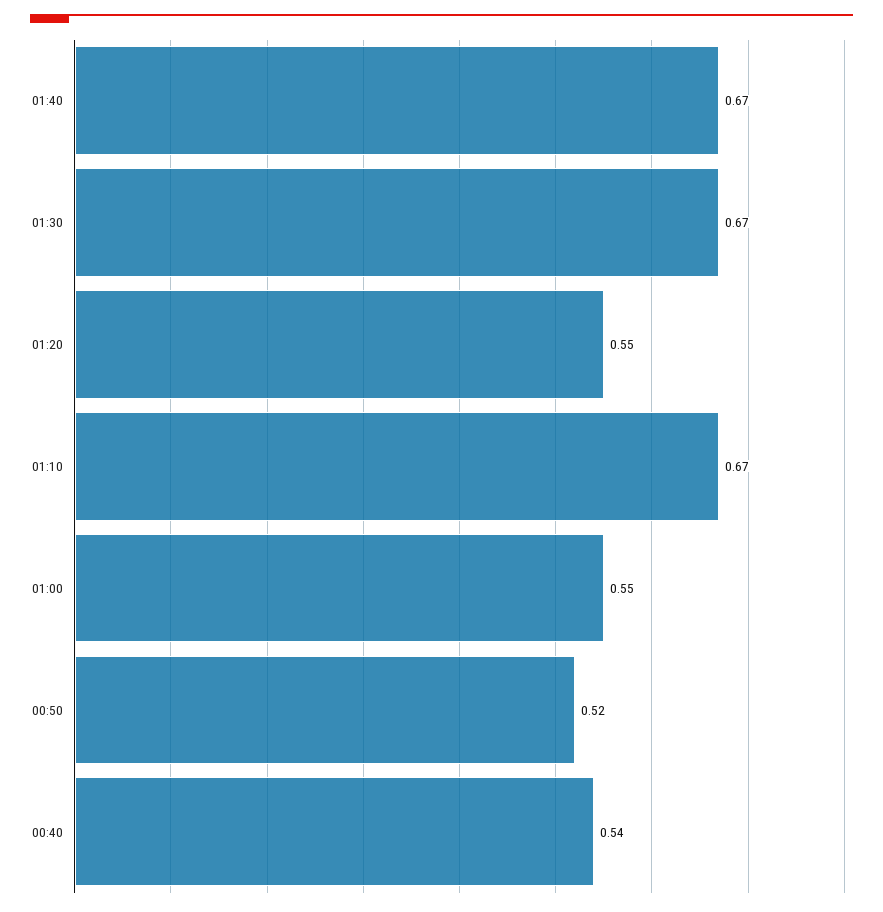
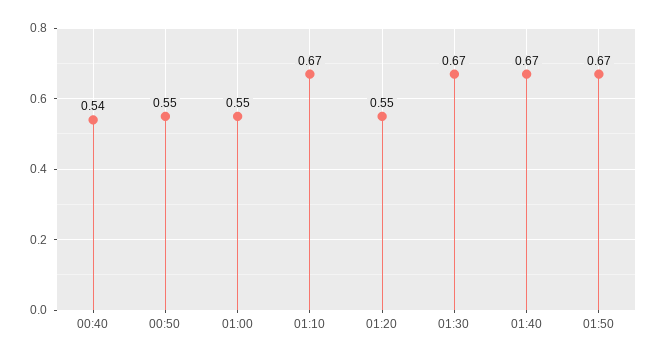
00:50: 0.52 -> 0.55
01:50: none -> 0.67

